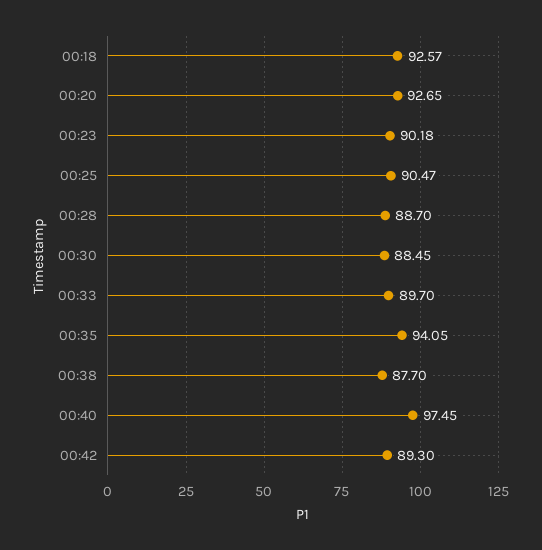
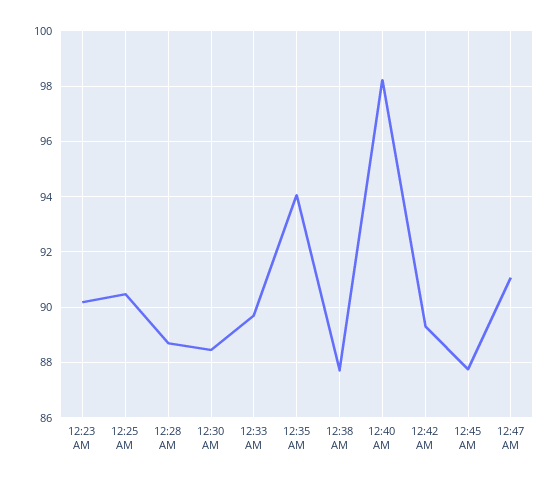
00:18: 92.57 -> none
00:20: 92.65 -> none
00:40: 97.45 -> 98.25
12:45 AM: none -> 87.75
12:47 AM: none -> 91

